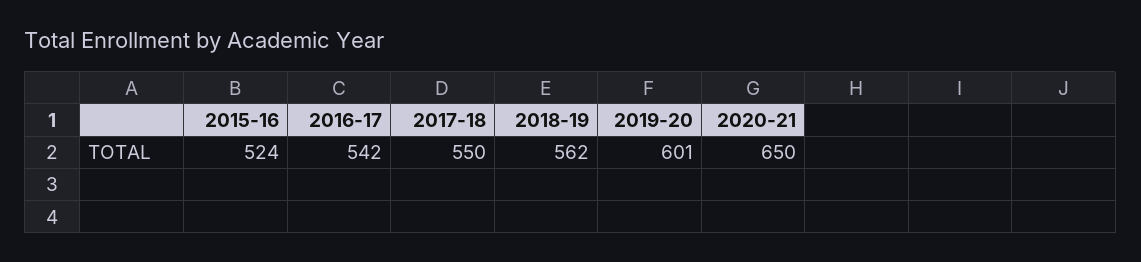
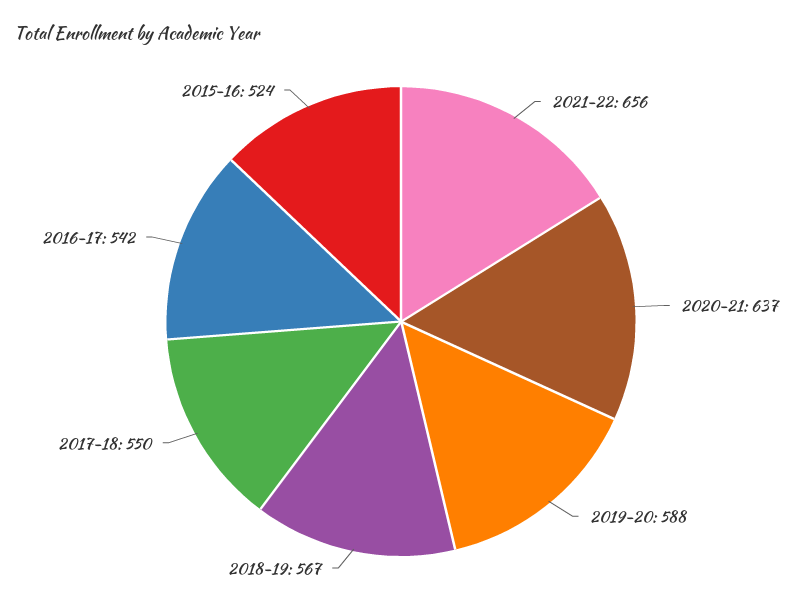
2018-19: 562 -> 567
2019-20: 601 -> 588
2020-21: 650 -> 637
2021-22: none -> 656

